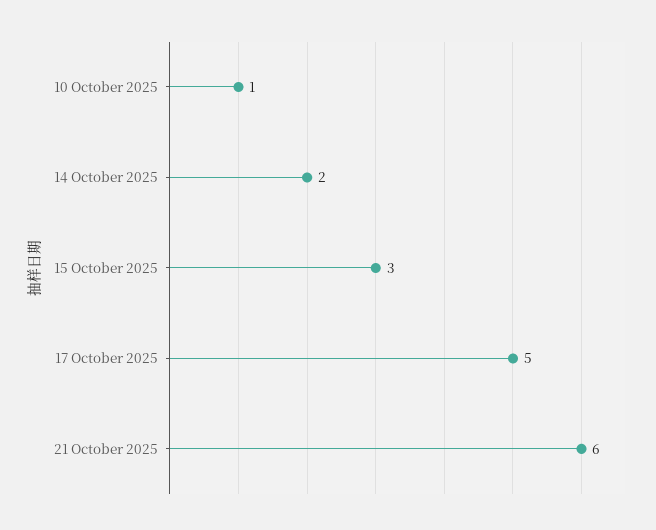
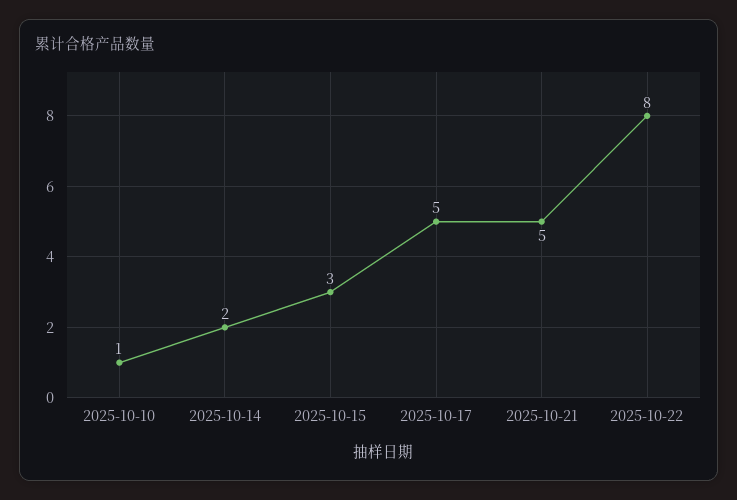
21 October 2025: 6 -> 5
2025-10-22: none -> 8

